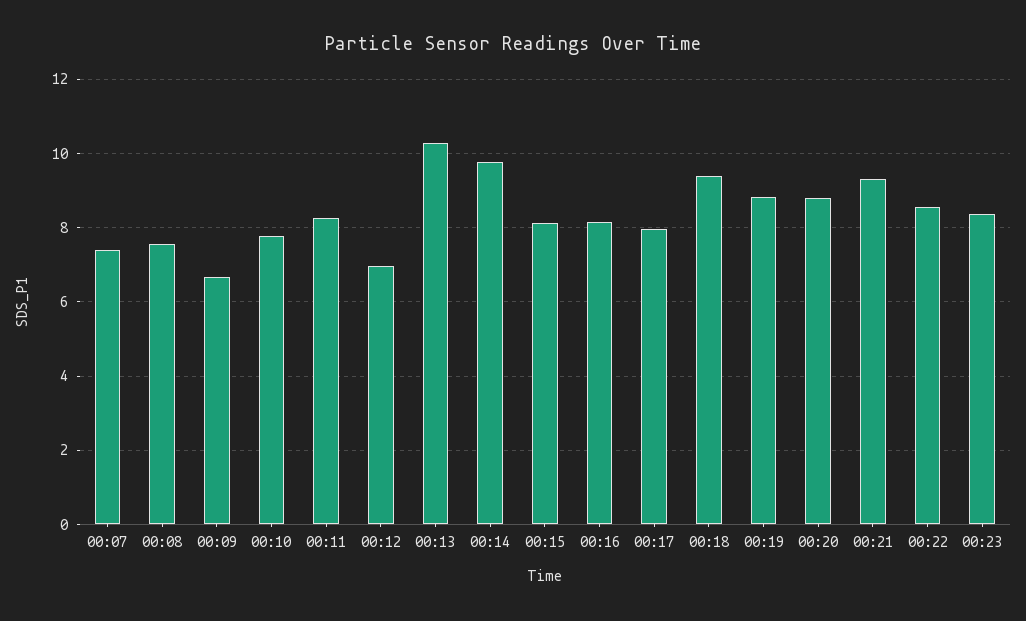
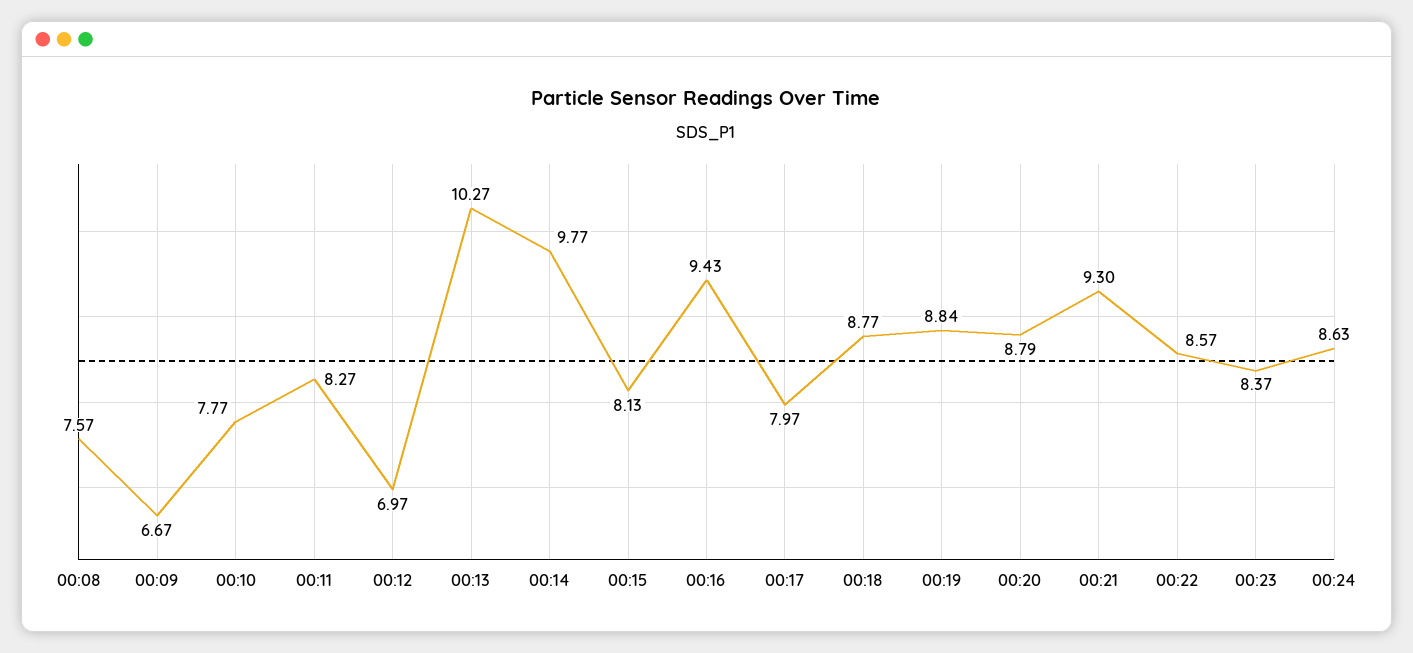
00:07: 7.4 -> none
00:16: 8.2 -> 9.43
00:18: 9.4 -> 8.77
00:24: none -> 8.63

